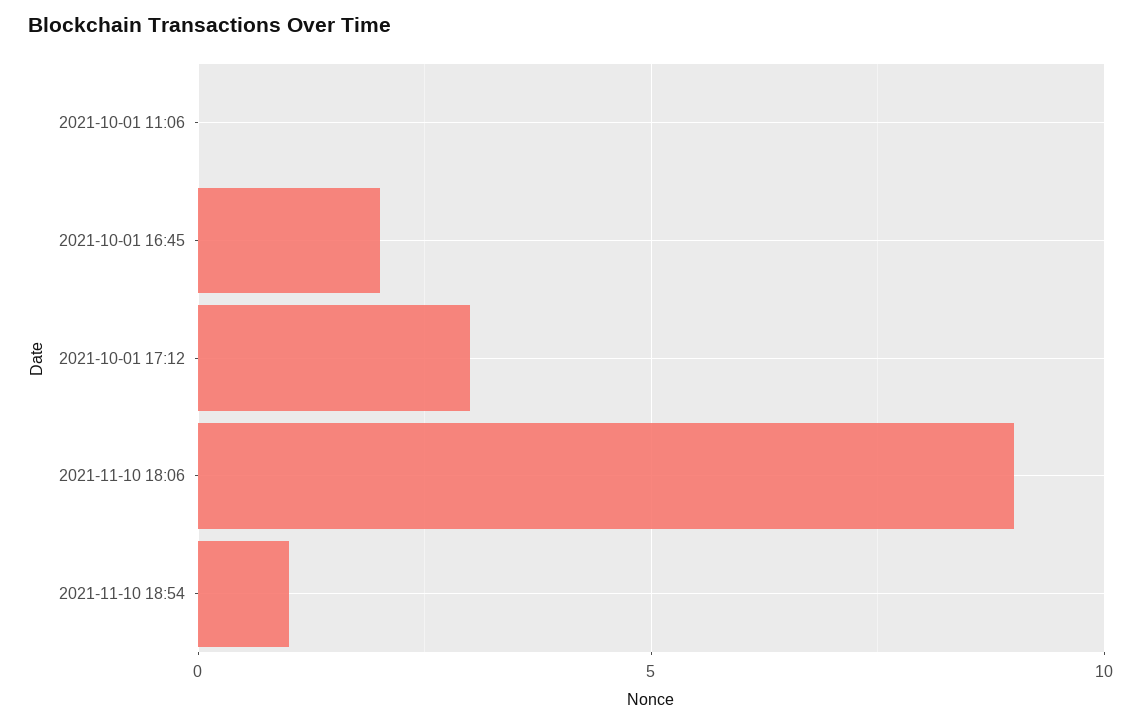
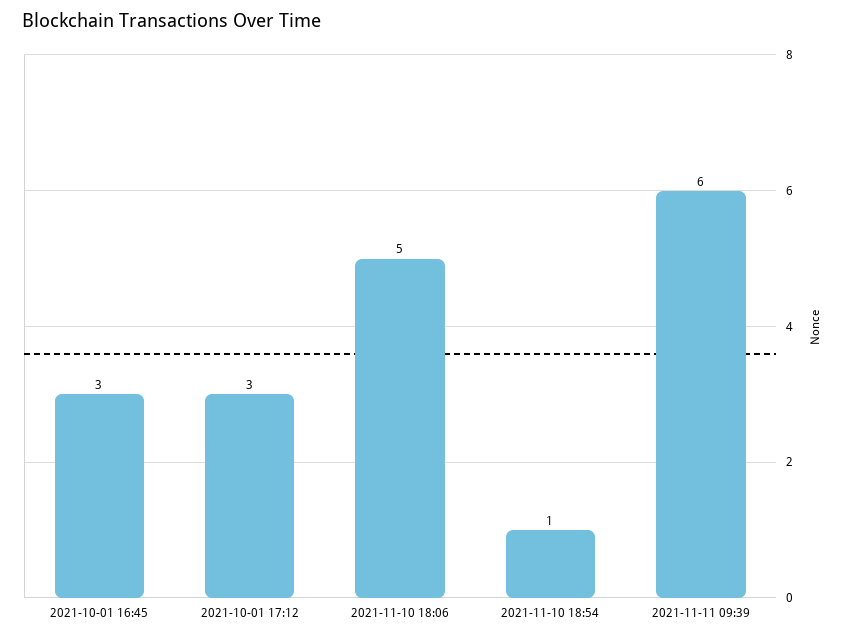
2021-10-01 11:06: 0 -> none
2021-10-01 16:45: 2 -> 3
2021-11-10 18:06: 9 -> 5
2021-11-11 09:39: none -> 6

